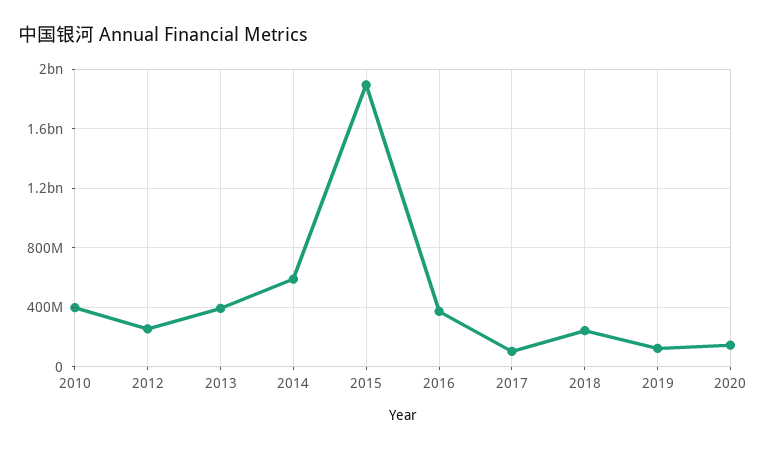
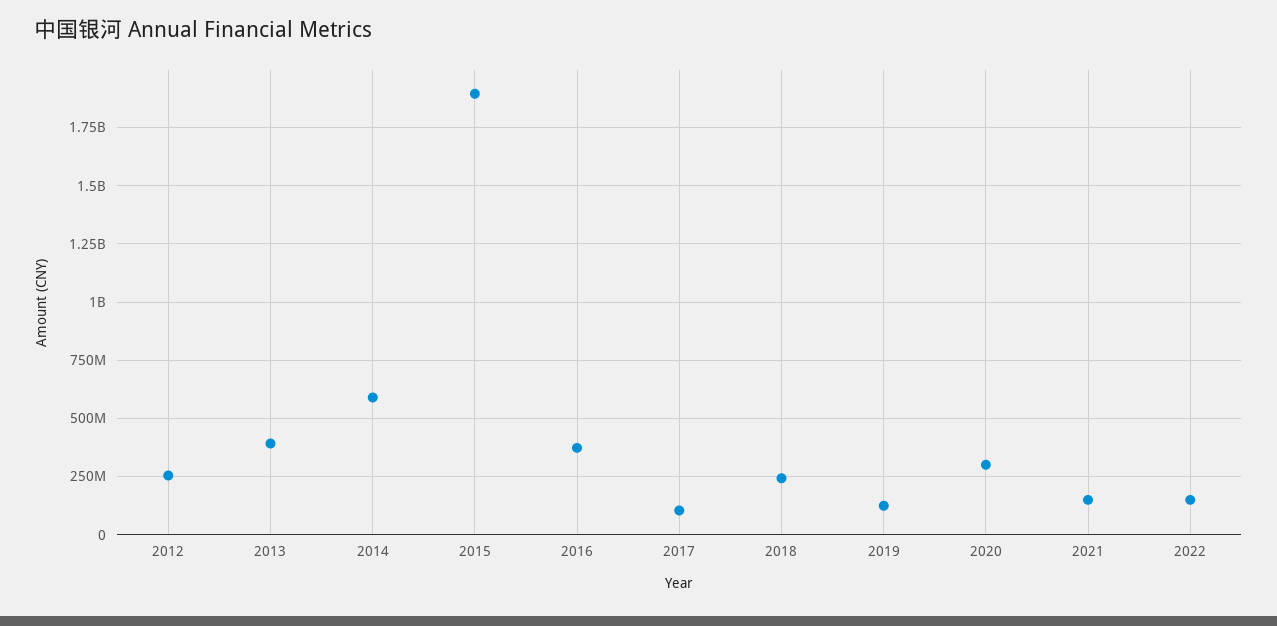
2010: 400000000 -> none
2020: 150000000 -> 300000000
2021: none -> 150000000
2022: none -> 150000000

